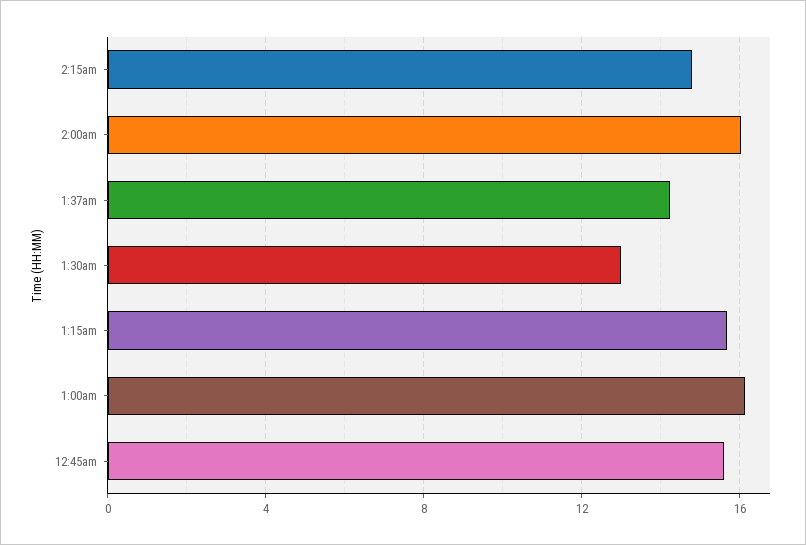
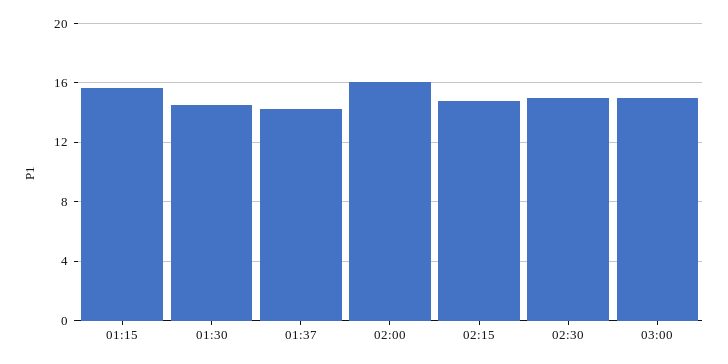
1:30am: 13 -> 14.5
1:00am: 16 -> none
12:45am: 15.5 -> none
02:30: none -> 15
03:00: none -> 15

